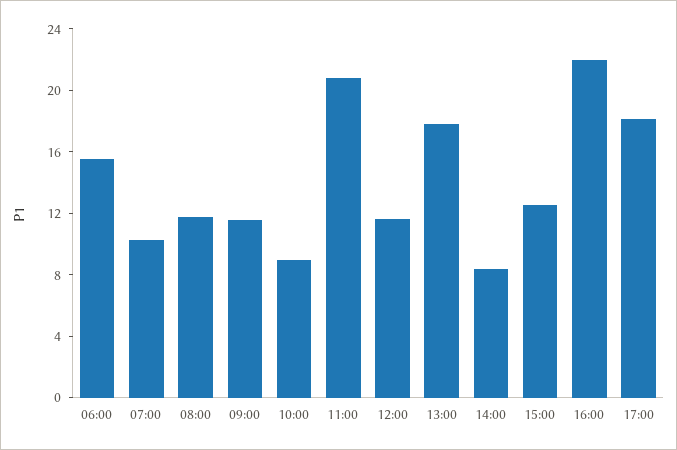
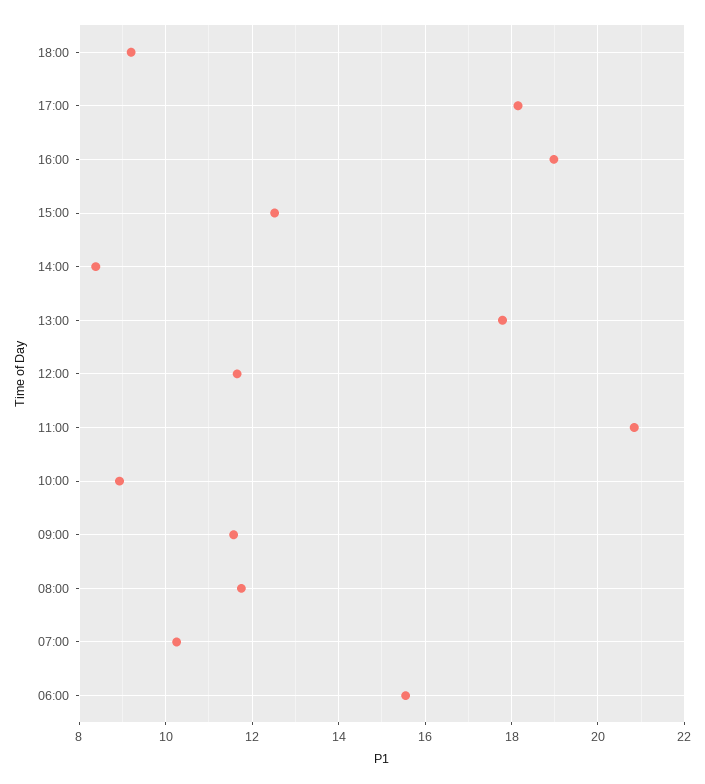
16:00: 22 -> 19
18:00: none -> 9.2

